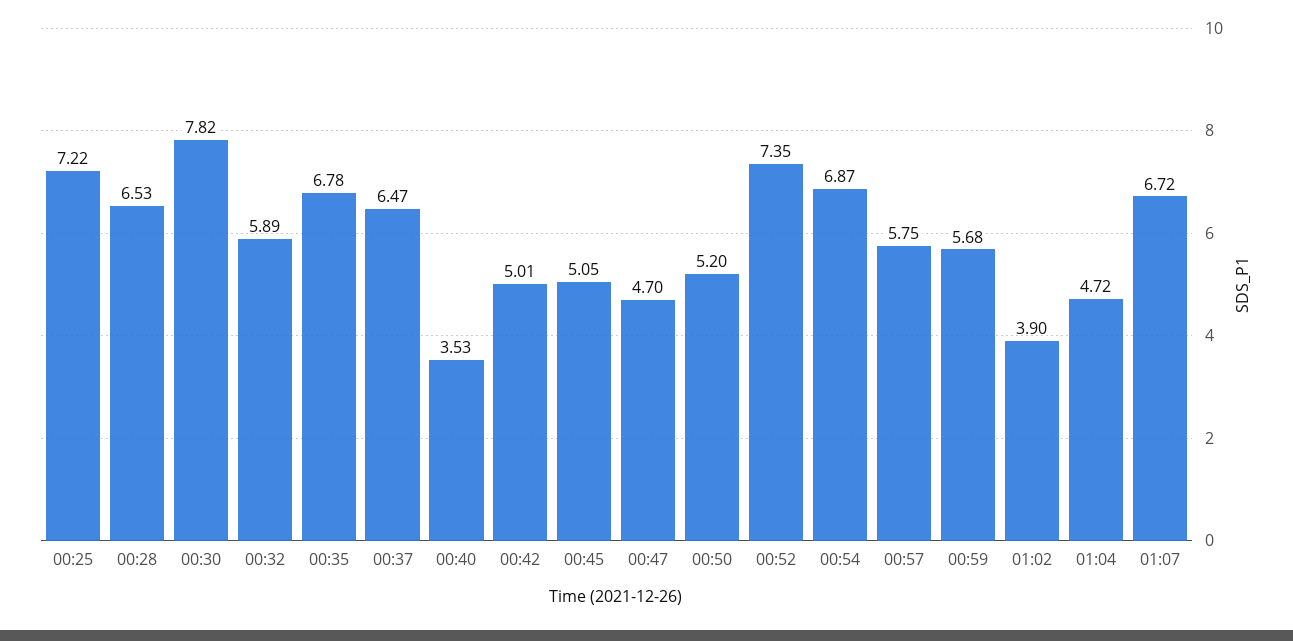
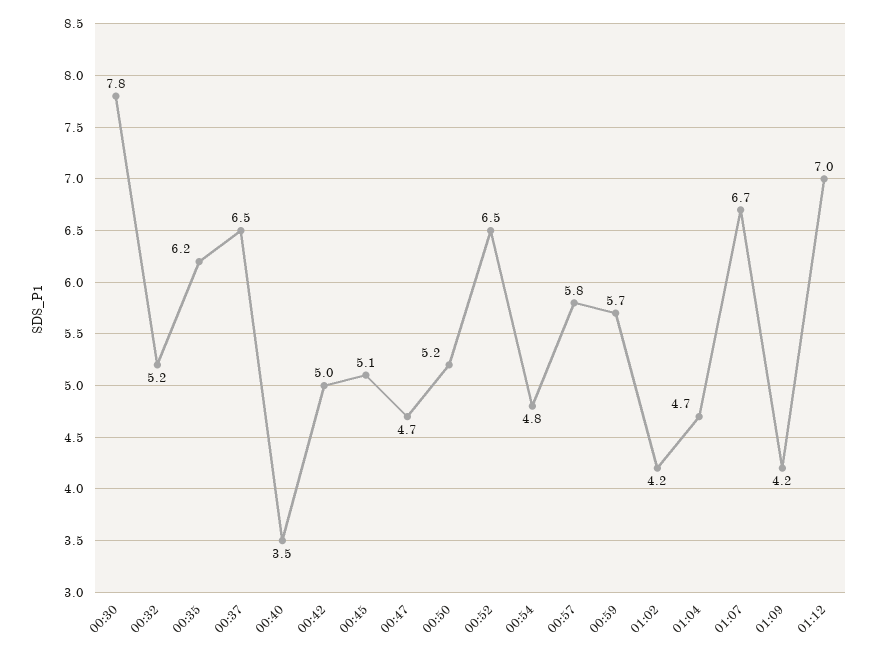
00:25: 7.22 -> none
00:28: 6.53 -> none
00:32: 5.89 -> 5.2
00:35: 6.78 -> 6.2
00:52: 7.35 -> 6.5
00:54: 6.87 -> 4.8
01:02: 3.9 -> 4.2
01:09: none -> 4.2
01:12: none -> 7

